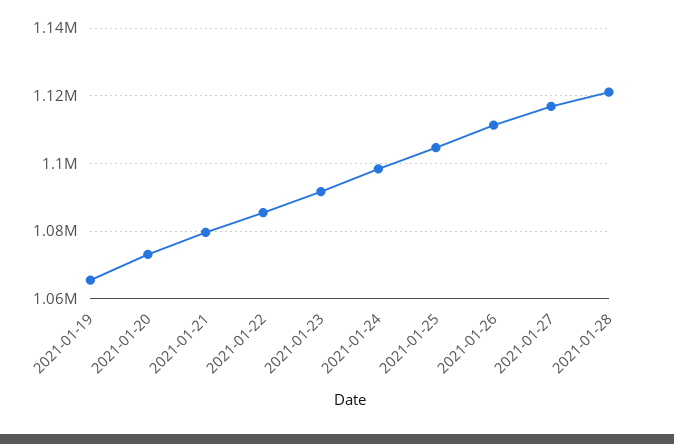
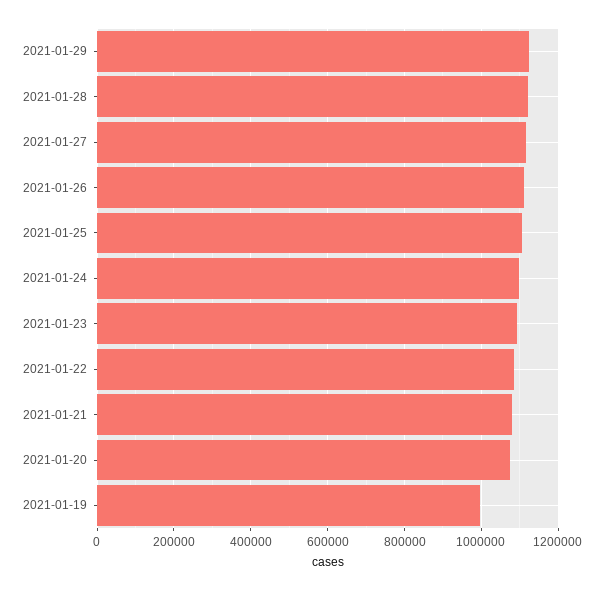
2021-01-19: 1066000 -> 1000000
2021-01-29: none -> 1120000

